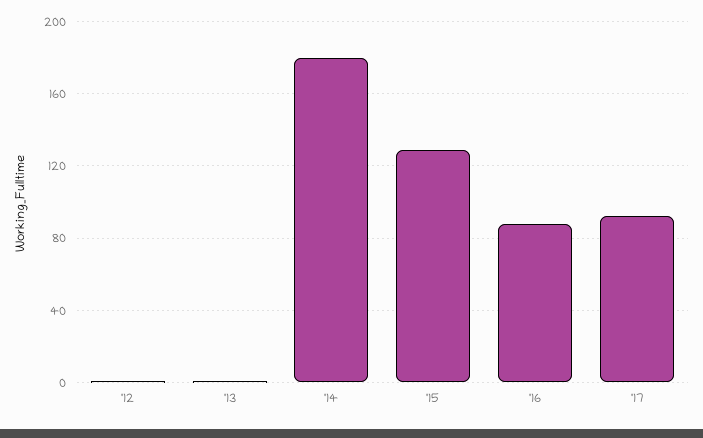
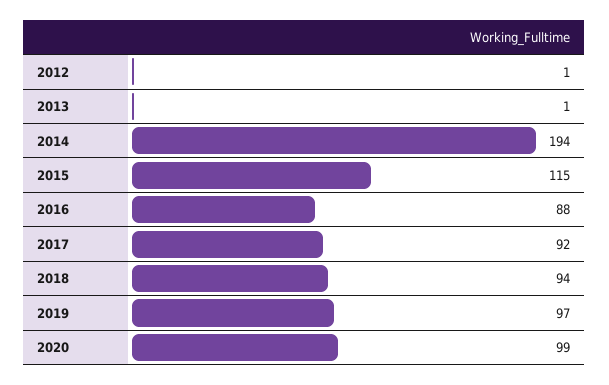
'14: 180 -> 194
'15: 130 -> 115
2018: none -> 94
2019: none -> 97
2020: none -> 99

